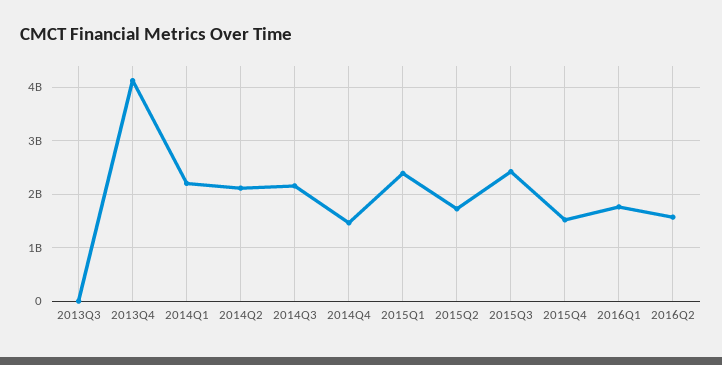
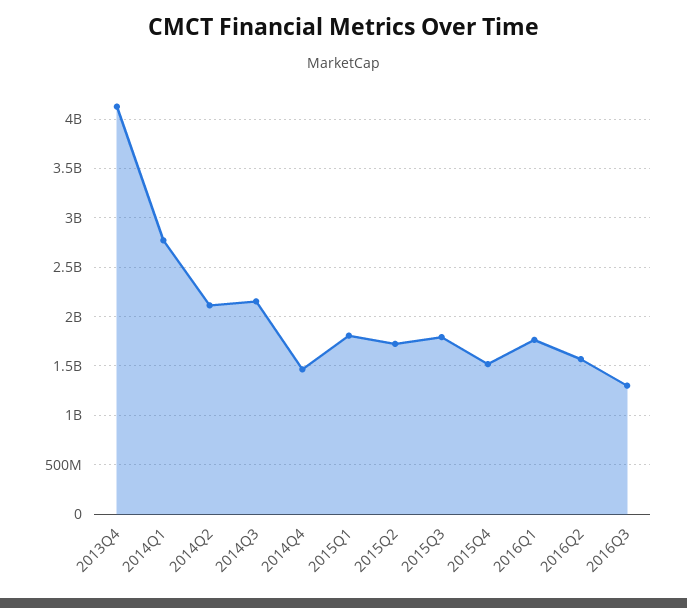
2013Q3: 0 -> none
2014Q1: 2200000000 -> 2800000000
2015Q1: 2400000000 -> 1800000000
2015Q3: 2400000000 -> 1800000000
2016Q3: none -> 1300000000

